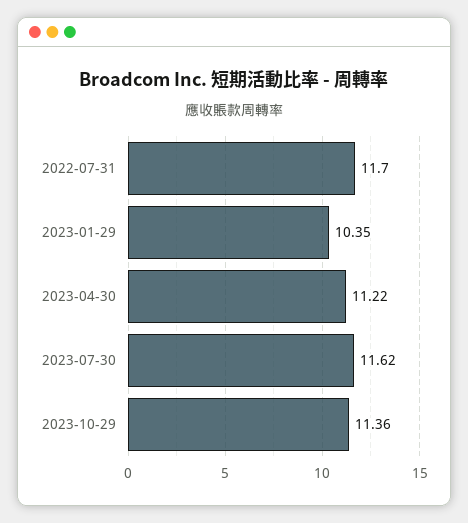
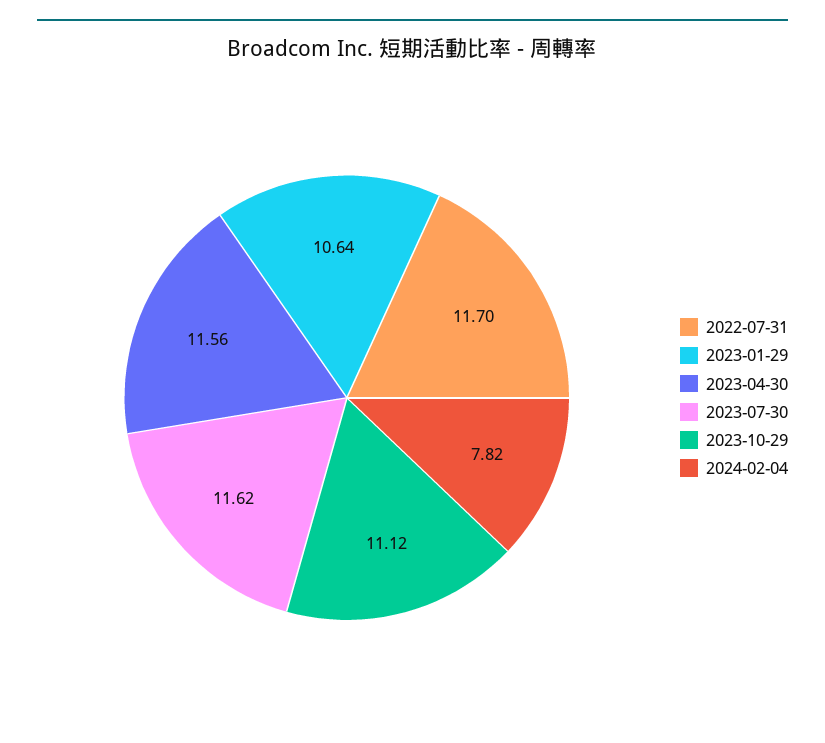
2023-01-29: 10.35 -> 10.64
2023-04-30: 11.22 -> 11.56
2023-10-29: 11.36 -> 11.12
2024-02-04: none -> 7.82

